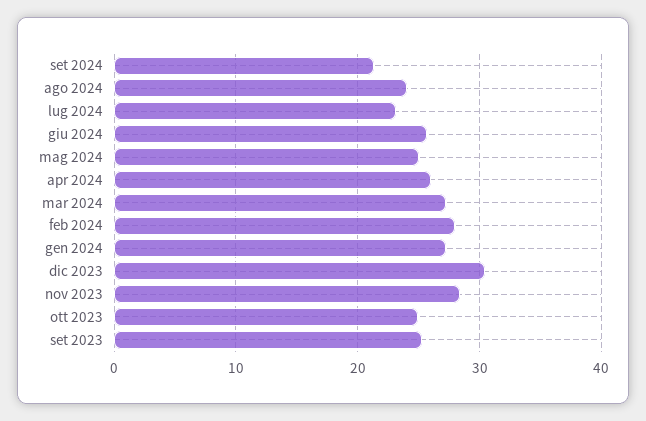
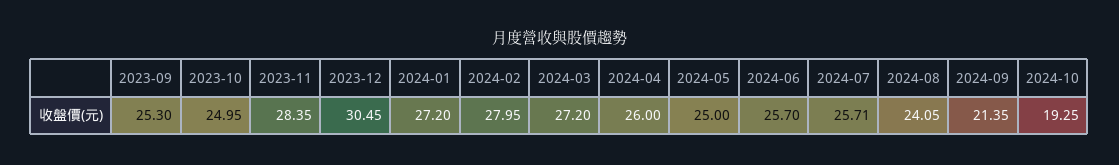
lug 2024: 23 -> 25.71
2024-10: none -> 19.25

